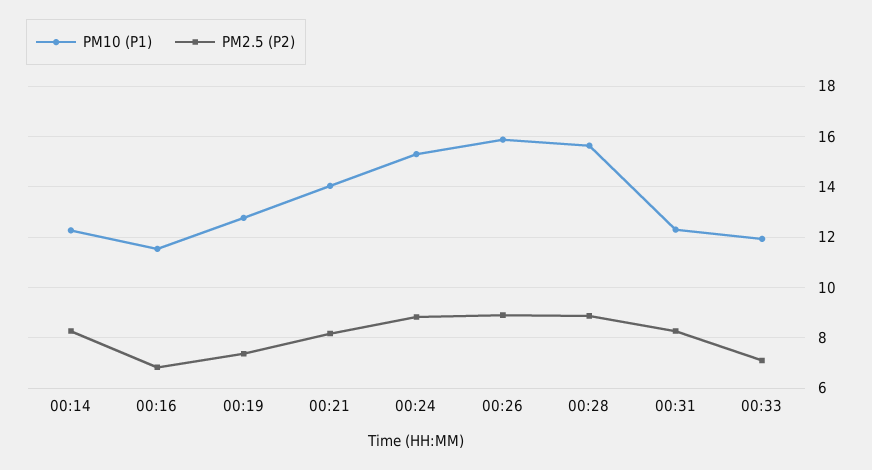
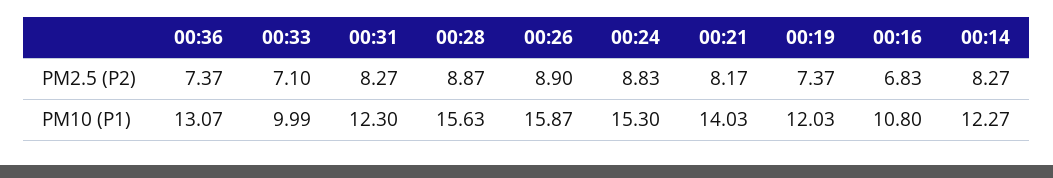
PM10 (P1), 00:16: 11.5 -> 10.8
PM10 (P1), 00:19: 12.75 -> 12.03
PM10 (P1), 00:33: 12 -> 9.99
PM2.5 (P2), 00:36: none -> 7.37
PM10 (P1), 00:36: none -> 13.07

